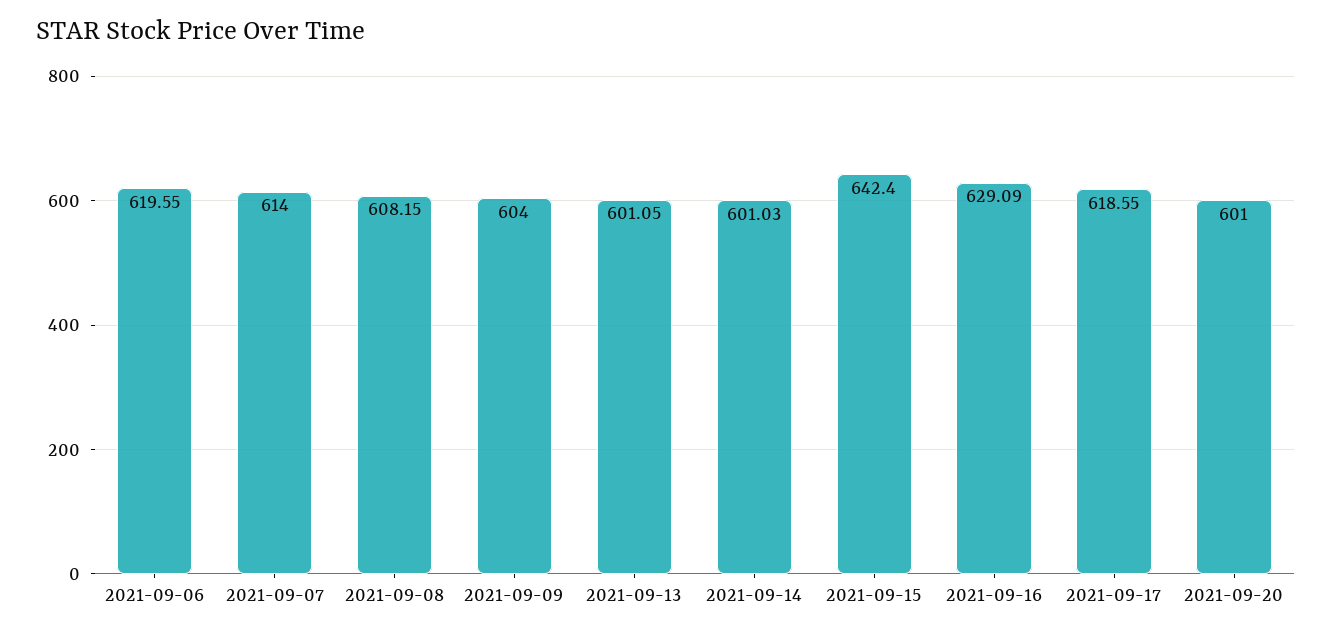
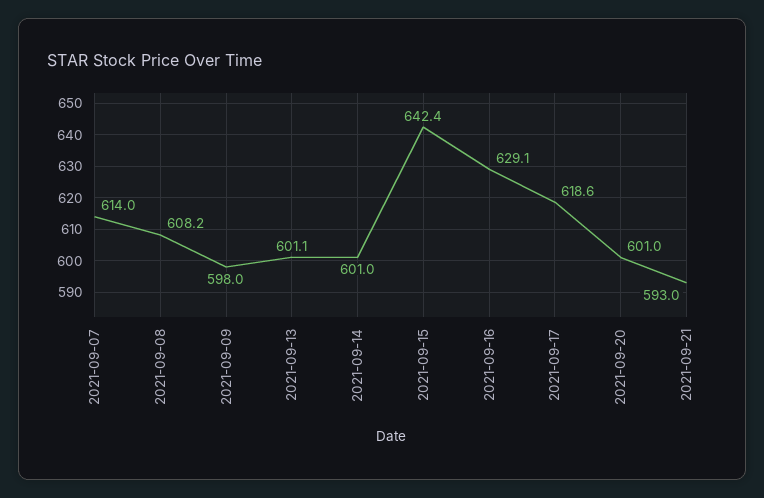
2021-09-06: 619.55 -> none
2021-09-09: 604 -> 598
2021-09-21: none -> 593

